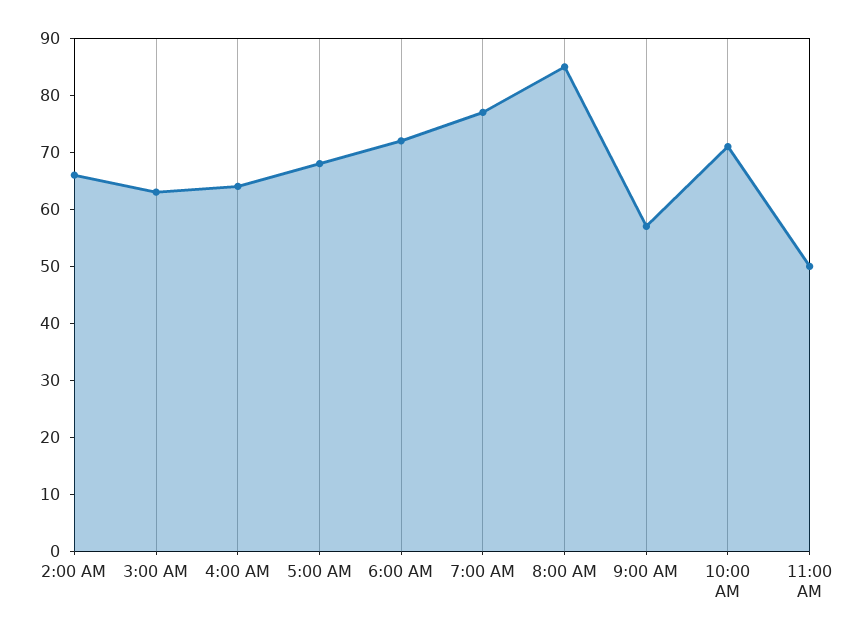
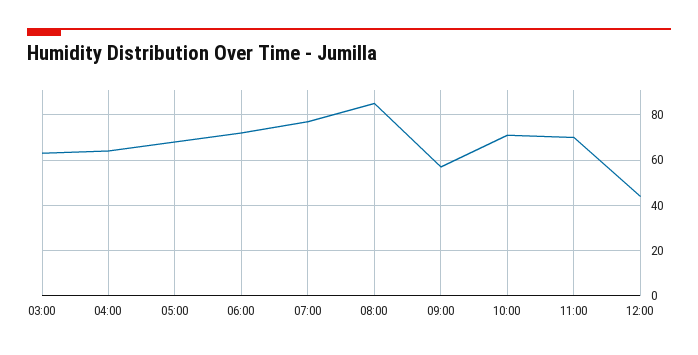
2:00 AM: 65 -> none
11:00 AM: 50 -> 70
12:00: none -> 45

